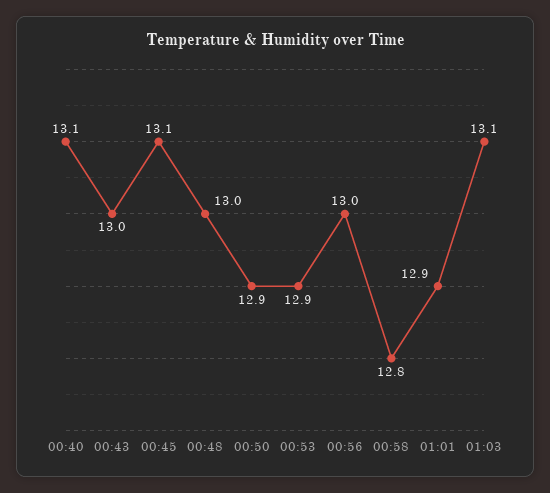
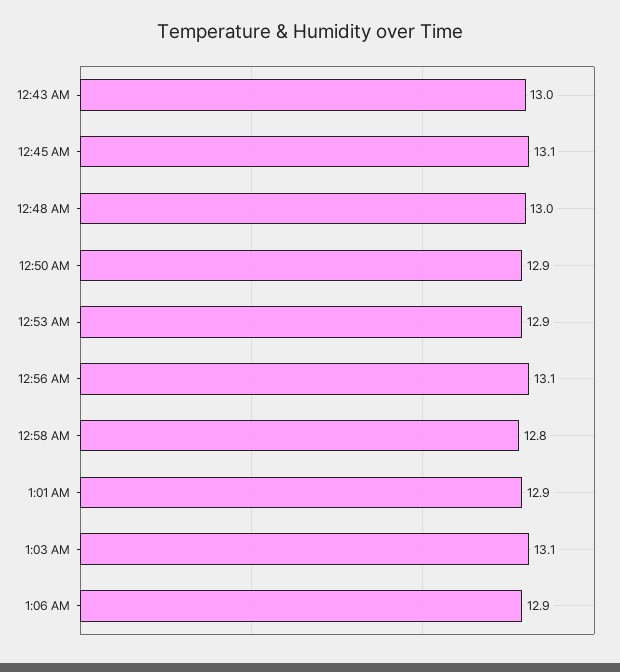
00:40: 13.1 -> none
00:56: 13 -> 13.1
1:06 AM: none -> 12.9

